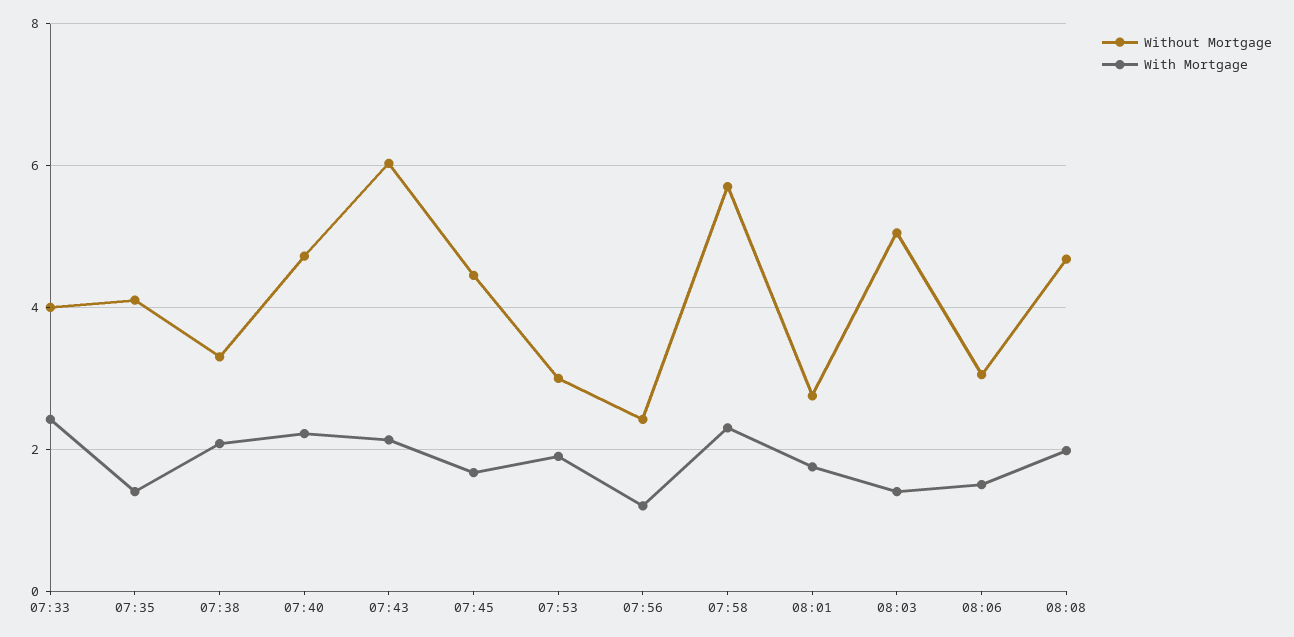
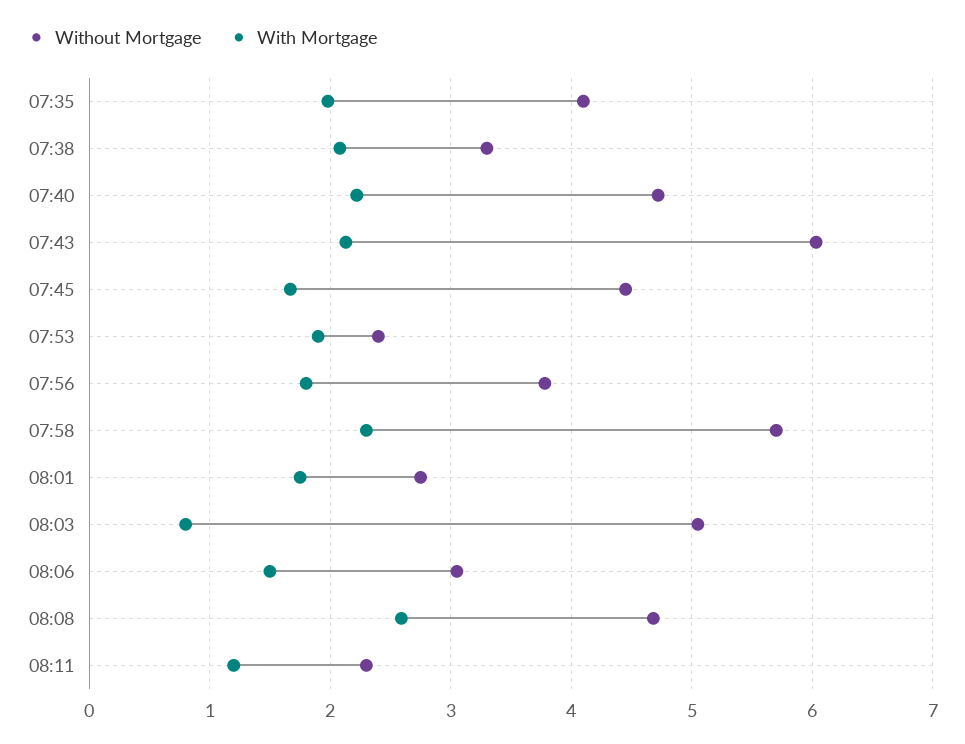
Without Mortgage, 07:33: 4 -> none
With Mortgage, 07:33: 2.4 -> none
With Mortgage, 07:35: 1.4 -> 2
Without Mortgage, 07:53: 3 -> 2.4
Without Mortgage, 07:56: 2.4 -> 3.8
With Mortgage, 07:56: 1.2 -> 1.8
With Mortgage, 08:03: 1.4 -> 0.8
With Mortgage, 08:08: 2 -> 2.6
Without Mortgage, 08:11: none -> 2.3
With Mortgage, 08:11: none -> 1.2

